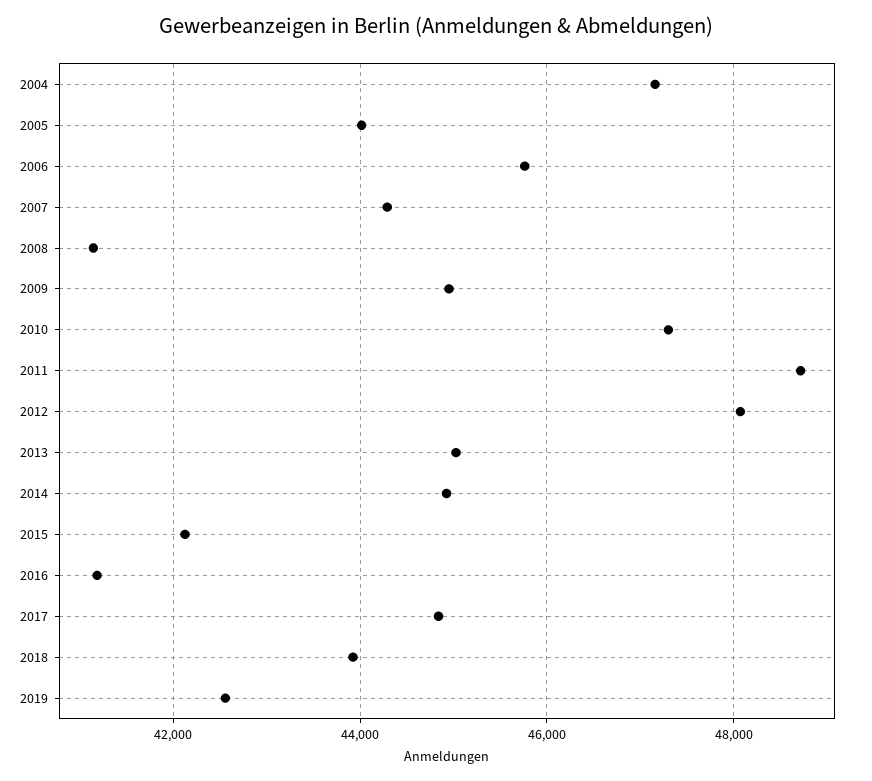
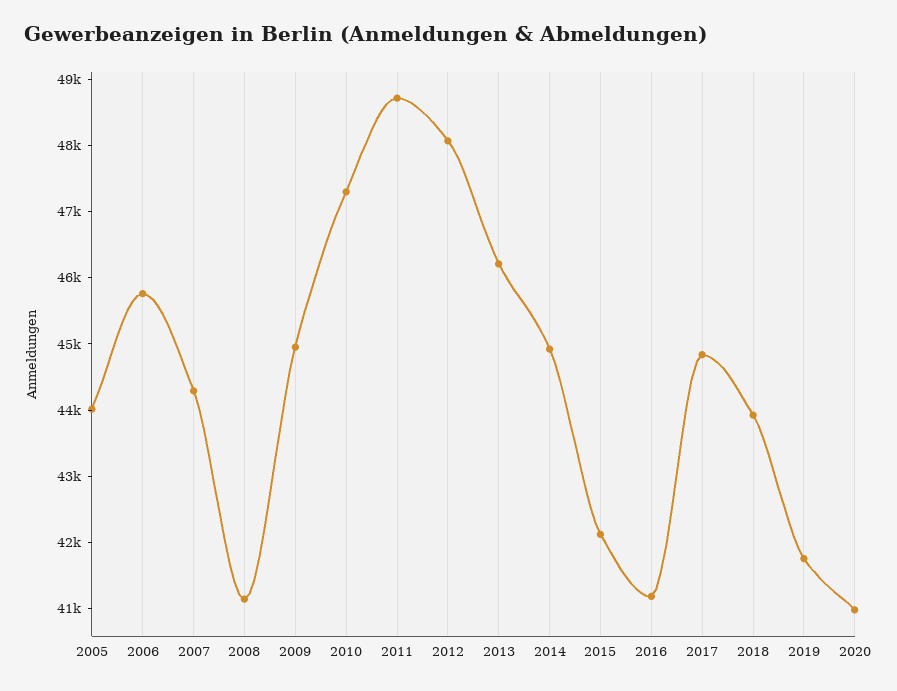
2004: 47200 -> none
2013: 45000 -> 46200
2019: 42600 -> 41800
2020: none -> 41000

